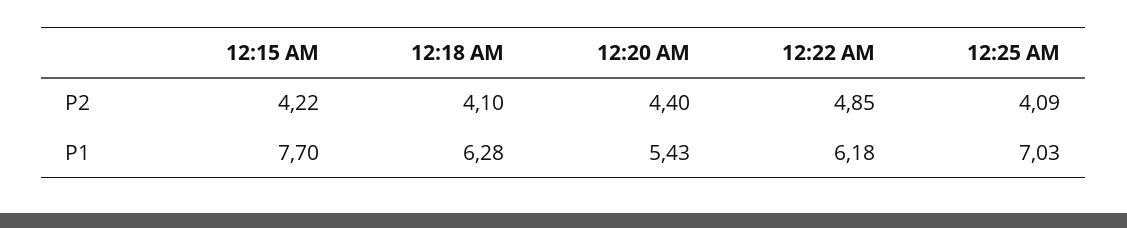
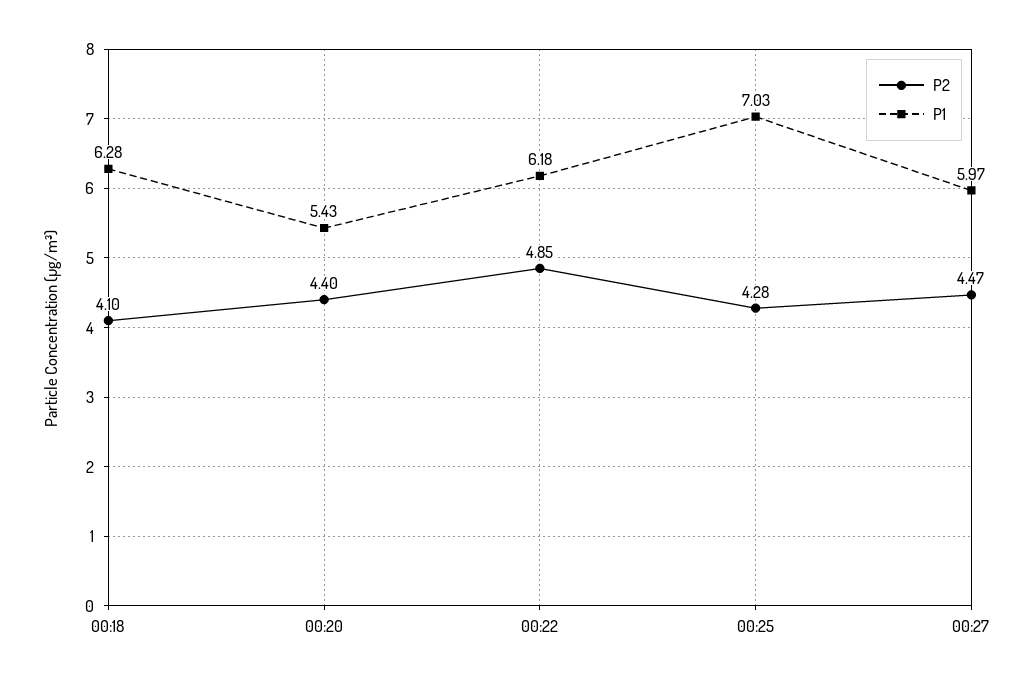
P2, 12:15 AM: 4.22 -> none
P2, 12:25 AM: 4.09 -> 4.28
P1, 12:15 AM: 7.7 -> none
P2, 00:27: none -> 4.47
P1, 00:27: none -> 5.97

